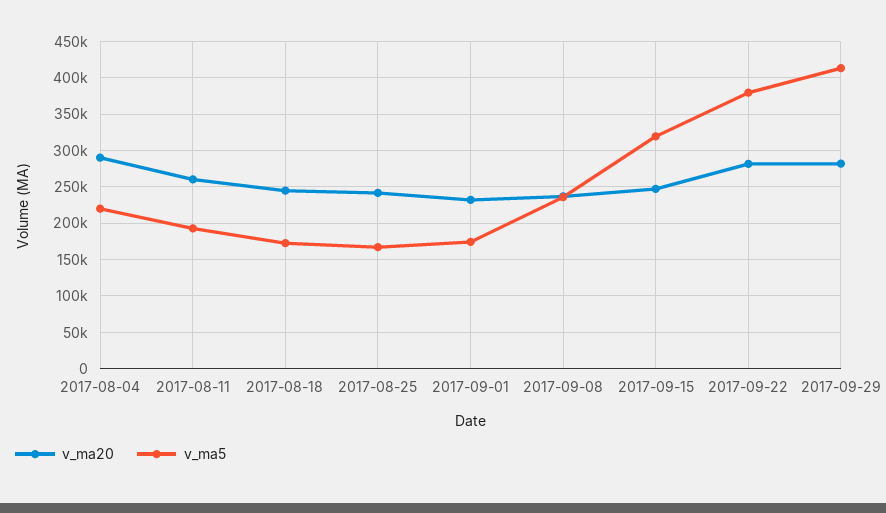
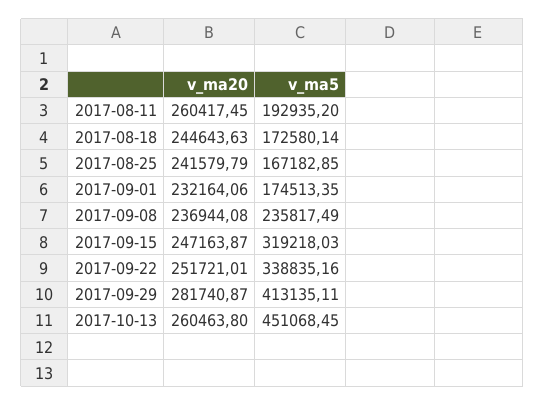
v_ma20, 2017-08-04: 290000 -> none
v_ma5, 2017-08-04: 220000 -> none
v_ma20, 2017-09-22: 280000 -> 251721.01
v_ma5, 2017-09-22: 380000 -> 338835.16
v_ma20, 2017-10-13: none -> 260463.8
v_ma5, 2017-10-13: none -> 451068.45

